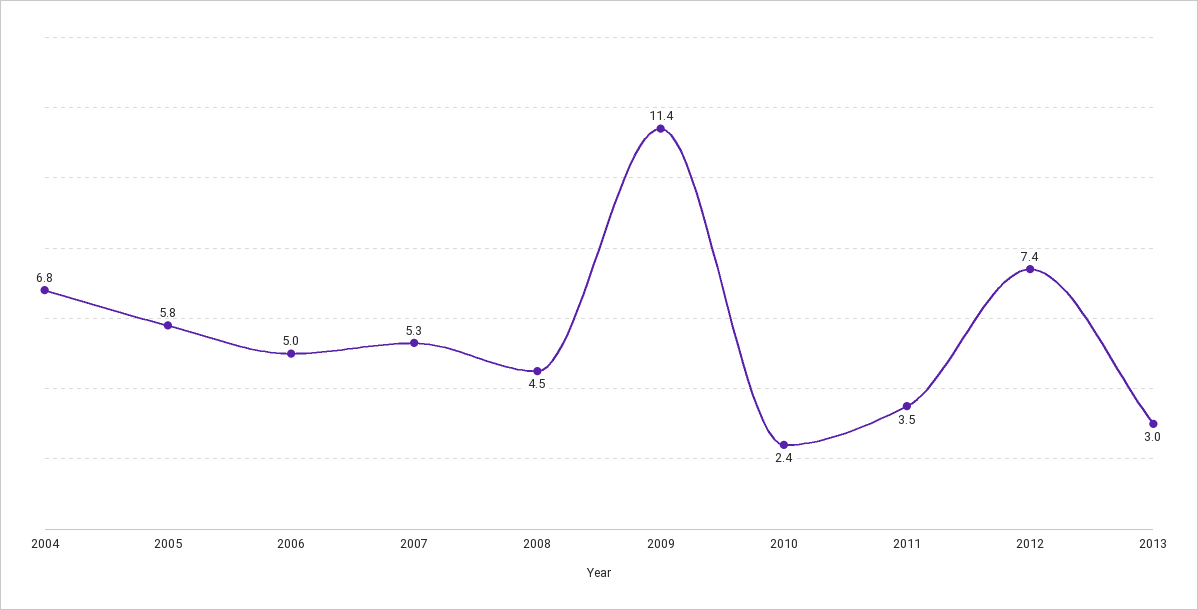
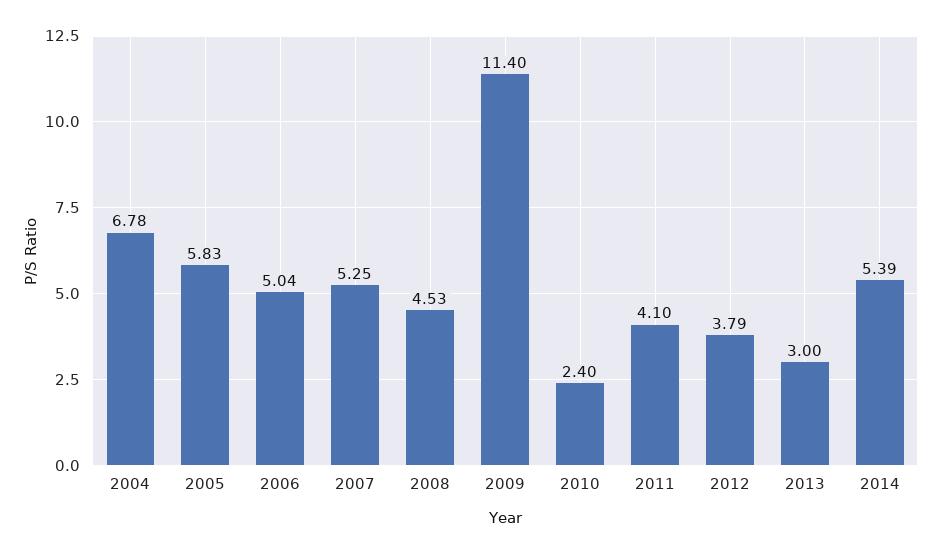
2011: 3.5 -> 4.1
2012: 7.4 -> 3.79
2014: none -> 5.39

